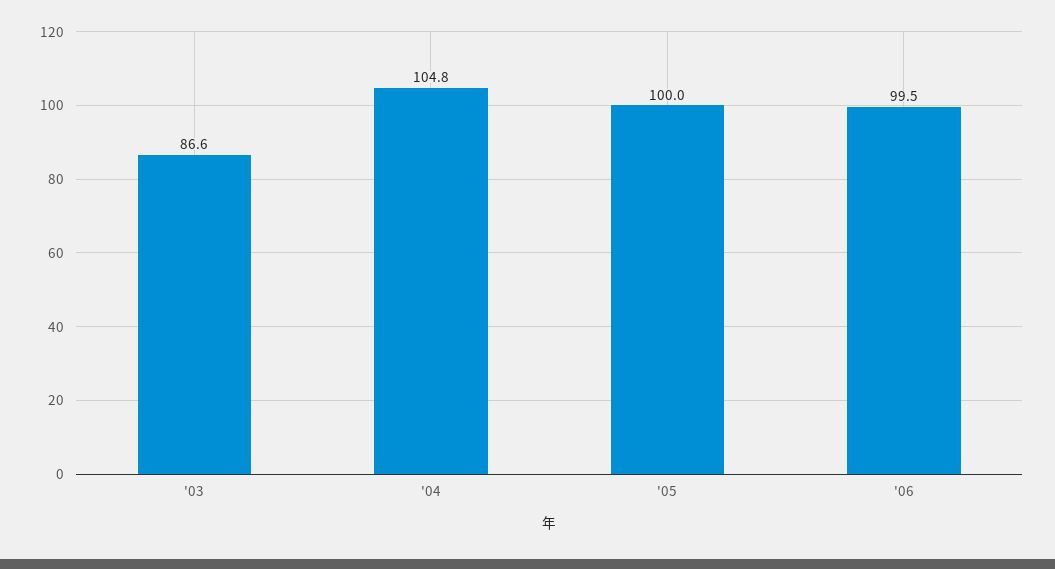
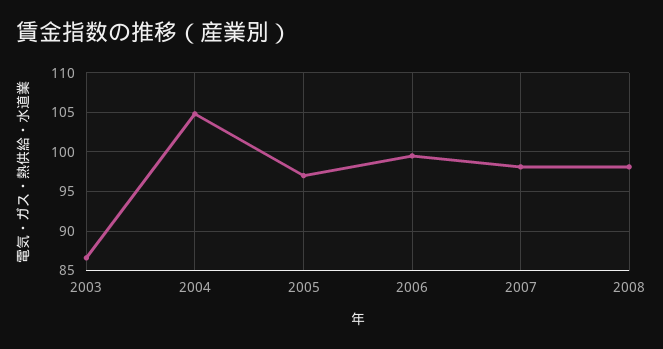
'05: 100 -> 97
2007: none -> 98
2008: none -> 98

